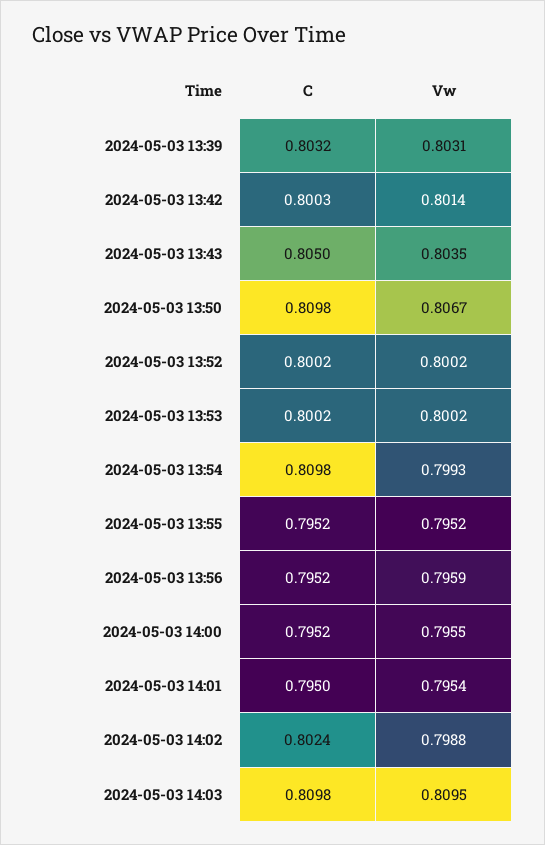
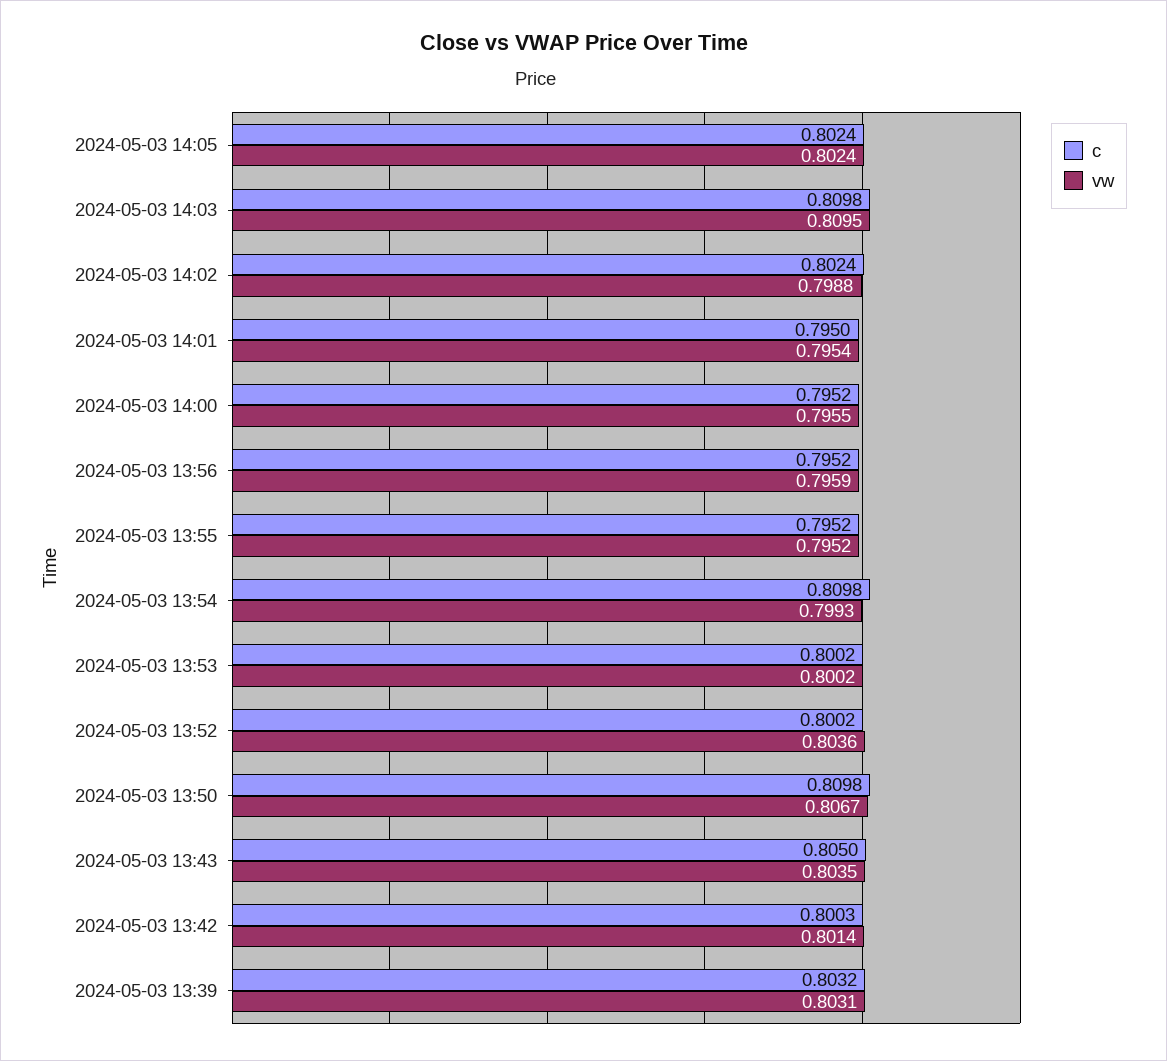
Vw, 2024-05-03 13:52: 0.8002 -> 0.8036
C, 2024-05-03 14:05: none -> 0.8024
Vw, 2024-05-03 14:05: none -> 0.8024

